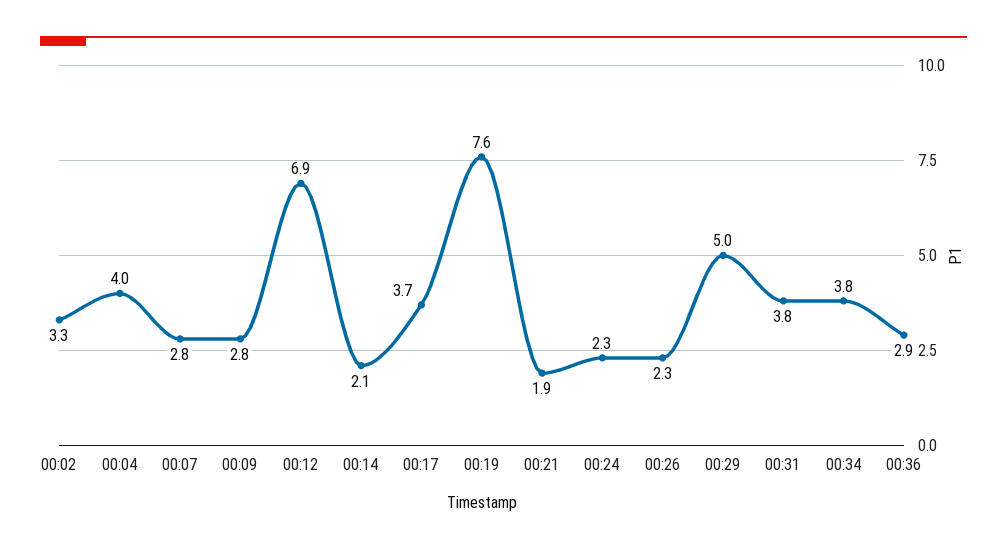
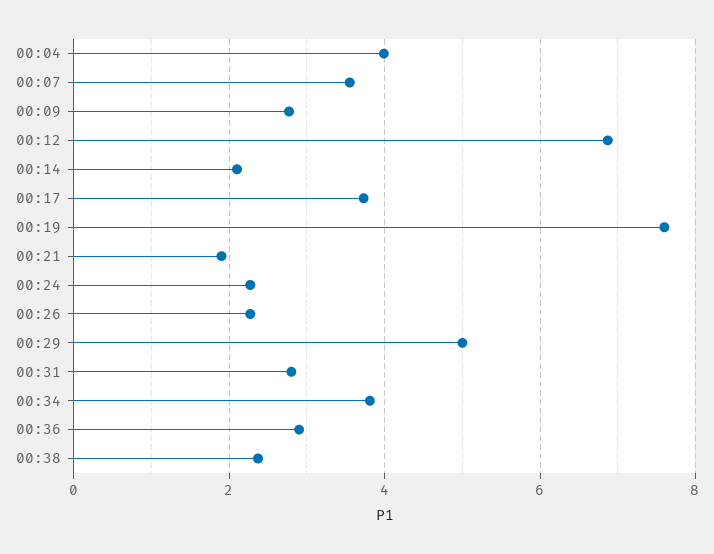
00:02: 3.3 -> none
00:07: 2.8 -> 3.6
00:31: 3.8 -> 2.8
00:38: none -> 2.4

